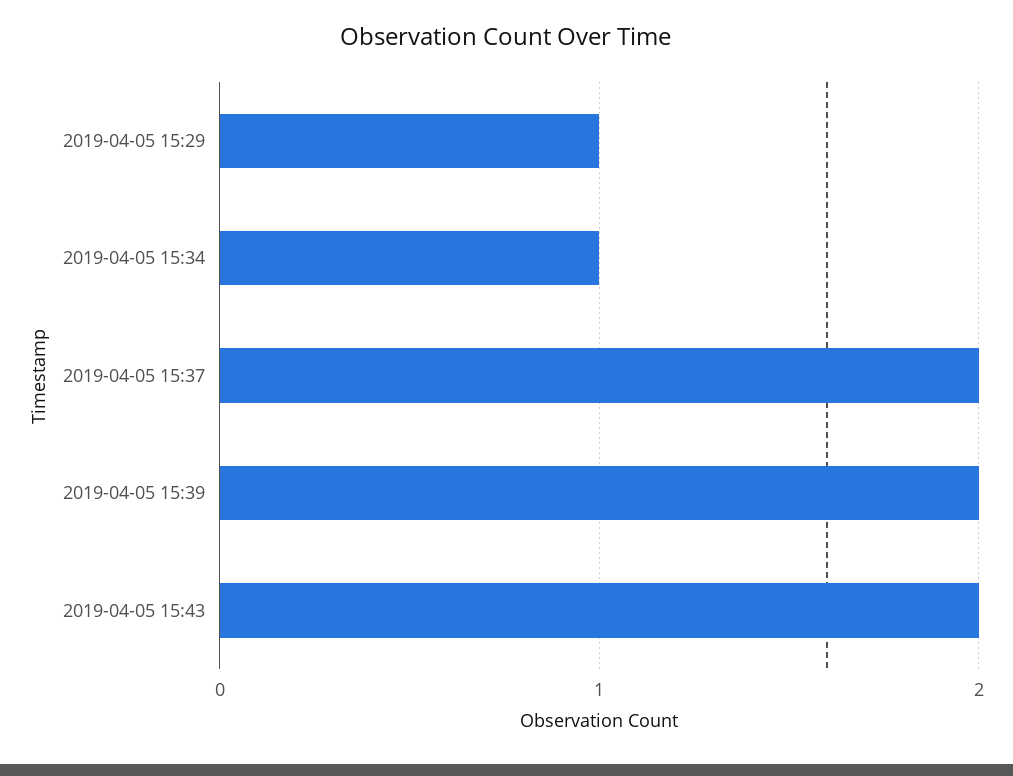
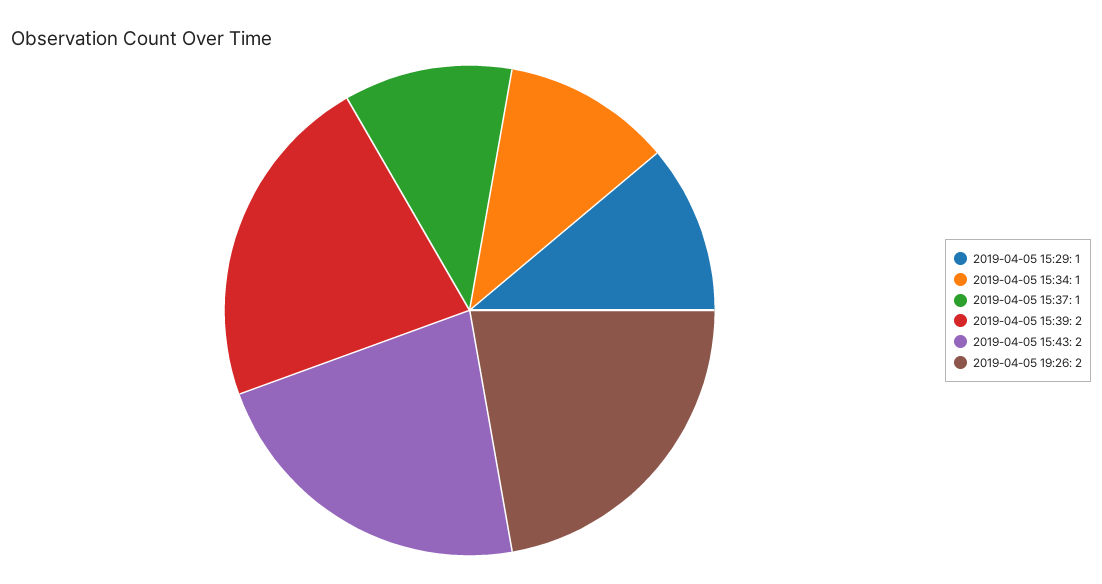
2019-04-05 15:37: 2 -> 1
2019-04-05 19:26: none -> 2

